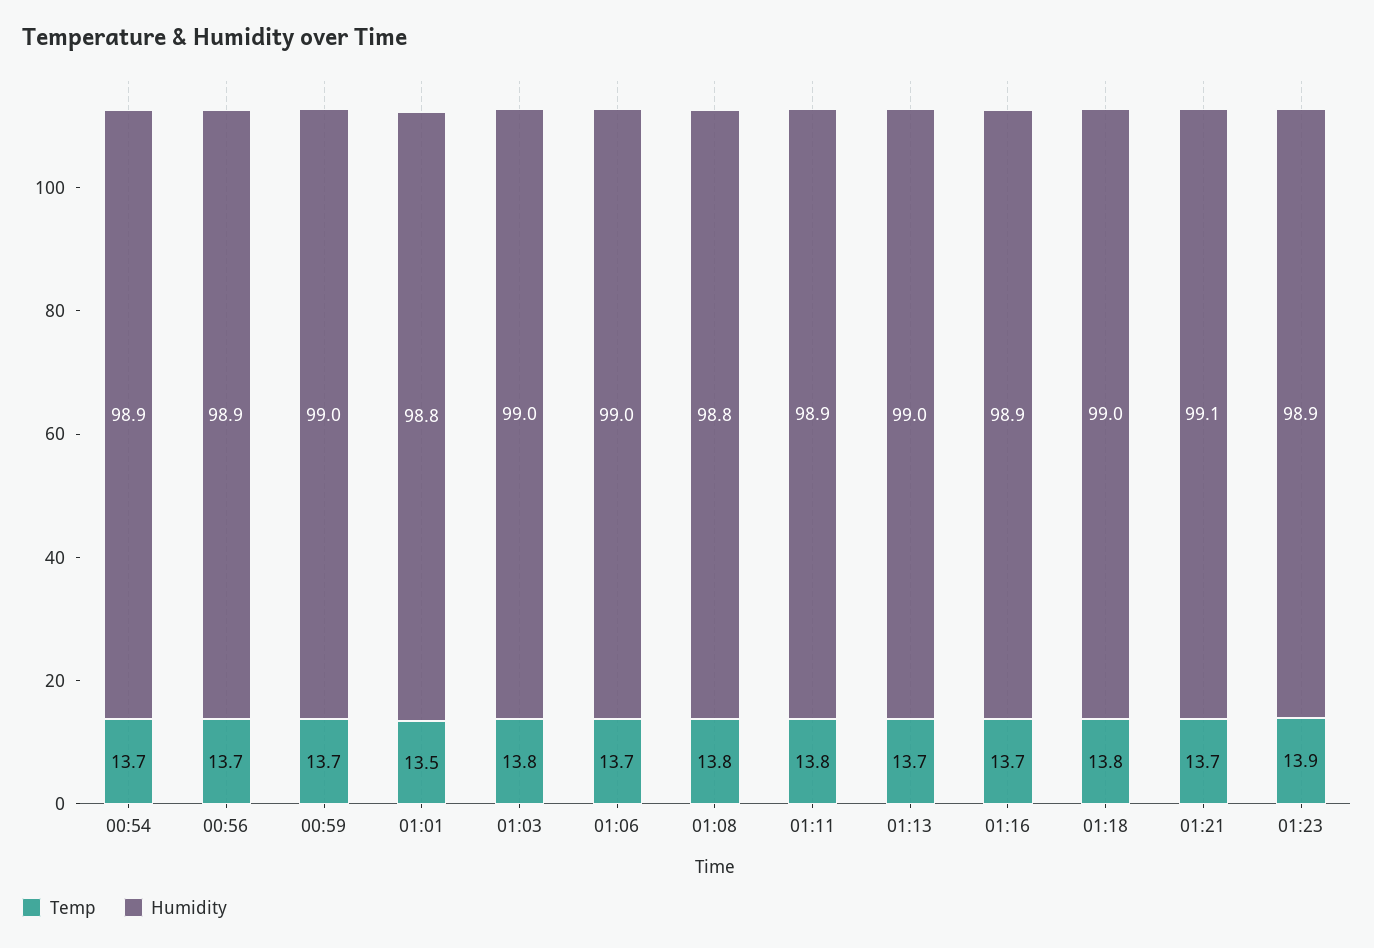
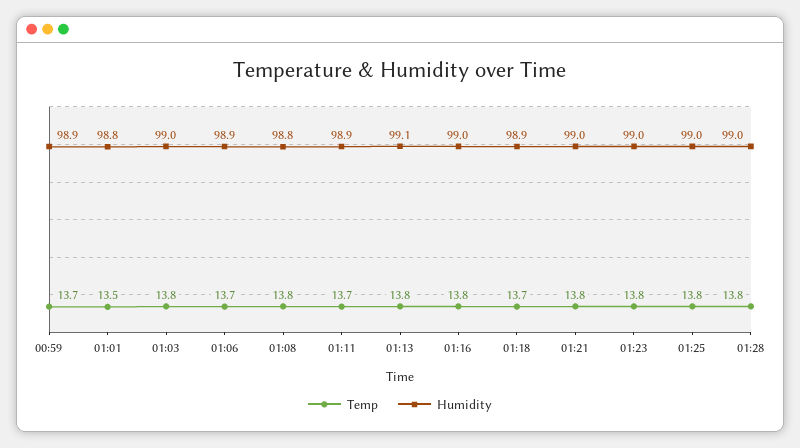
Temp, 00:54: 13.7 -> none
Humidity, 00:54: 98.9 -> none
Temp, 00:56: 13.7 -> none
Humidity, 00:56: 98.9 -> none
Humidity, 00:59: 99 -> 98.9
Humidity, 01:06: 99 -> 98.9
Temp, 01:11: 13.8 -> 13.7
Temp, 01:13: 13.7 -> 13.8
Humidity, 01:13: 99 -> 99.1
Temp, 01:16: 13.7 -> 13.8
Humidity, 01:16: 98.9 -> 99
Temp, 01:18: 13.8 -> 13.7
Humidity, 01:18: 99 -> 98.9
Temp, 01:21: 13.7 -> 13.8
Humidity, 01:21: 99.1 -> 99
Temp, 01:23: 13.9 -> 13.8
Humidity, 01:23: 98.9 -> 99
Temp, 01:25: none -> 13.8
Humidity, 01:25: none -> 99
Temp, 01:28: none -> 13.8
Humidity, 01:28: none -> 99

